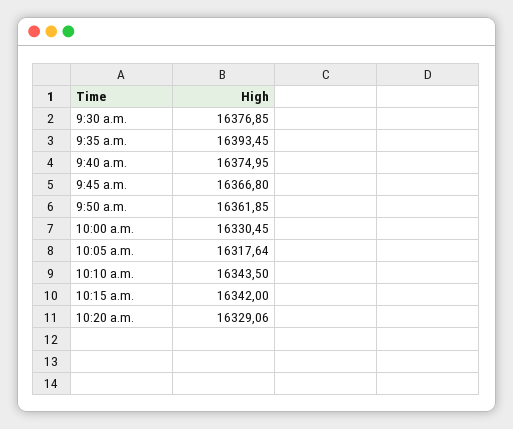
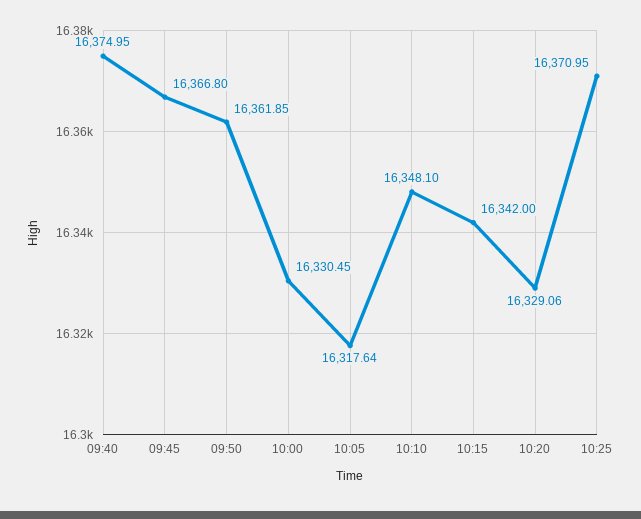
9:30 a.m.: 16376.85 -> none
9:35 a.m.: 16393.45 -> none
10:10 a.m.: 16343.5 -> 16348.1
10:25: none -> 16370.95

